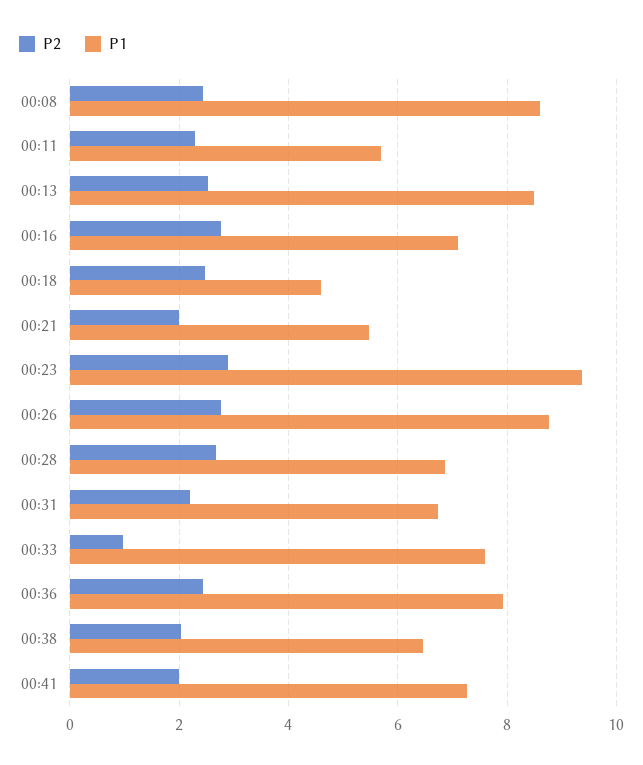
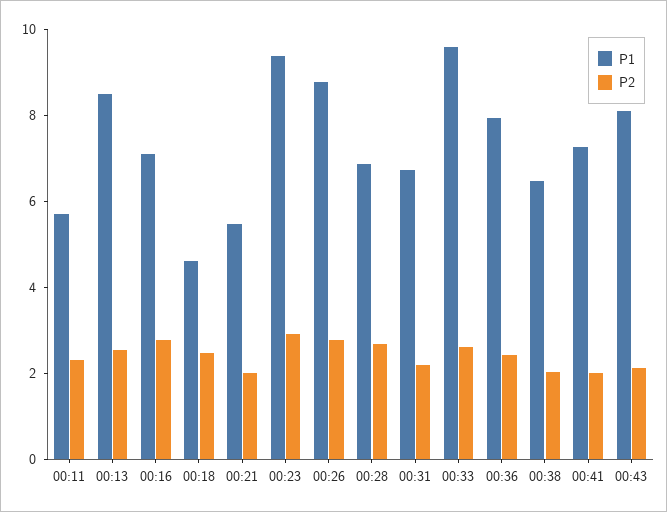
P2, 00:08: 2.4 -> none
P1, 00:08: 8.6 -> none
P2, 00:33: 1 -> 2.5
P1, 00:33: 7.6 -> 9.5
P1, 00:43: none -> 8
P2, 00:43: none -> 2

